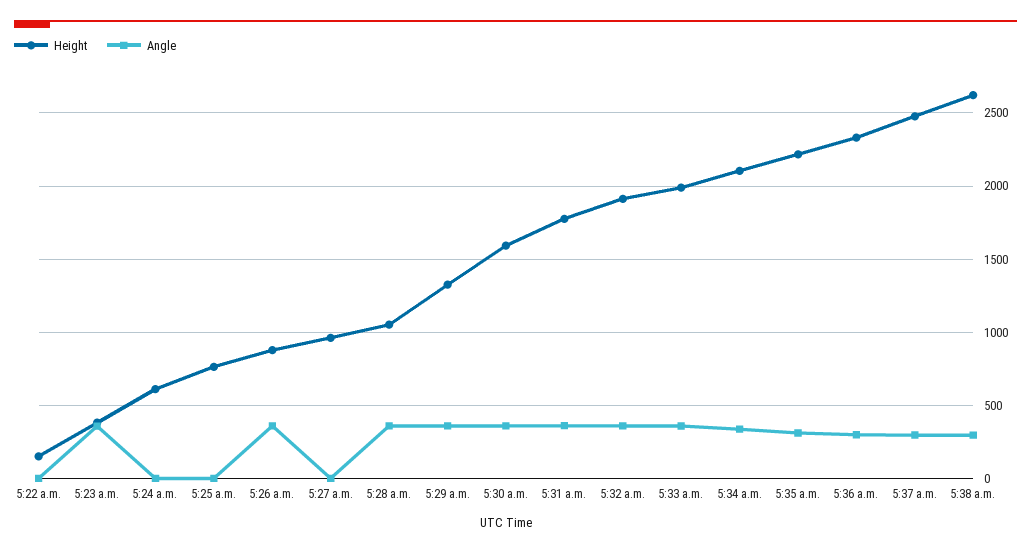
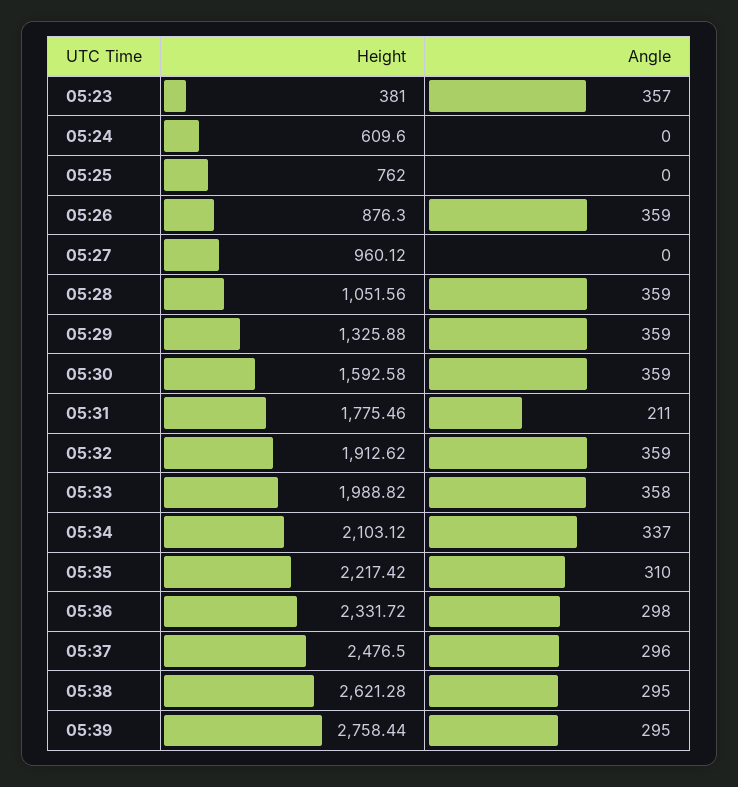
Height, 5:22 a.m.: 150 -> none
Angle, 5:22 a.m.: 0 -> none
Angle, 5:31 a.m.: 350 -> 211
Height, 05:39: none -> 2758.44
Angle, 05:39: none -> 295

